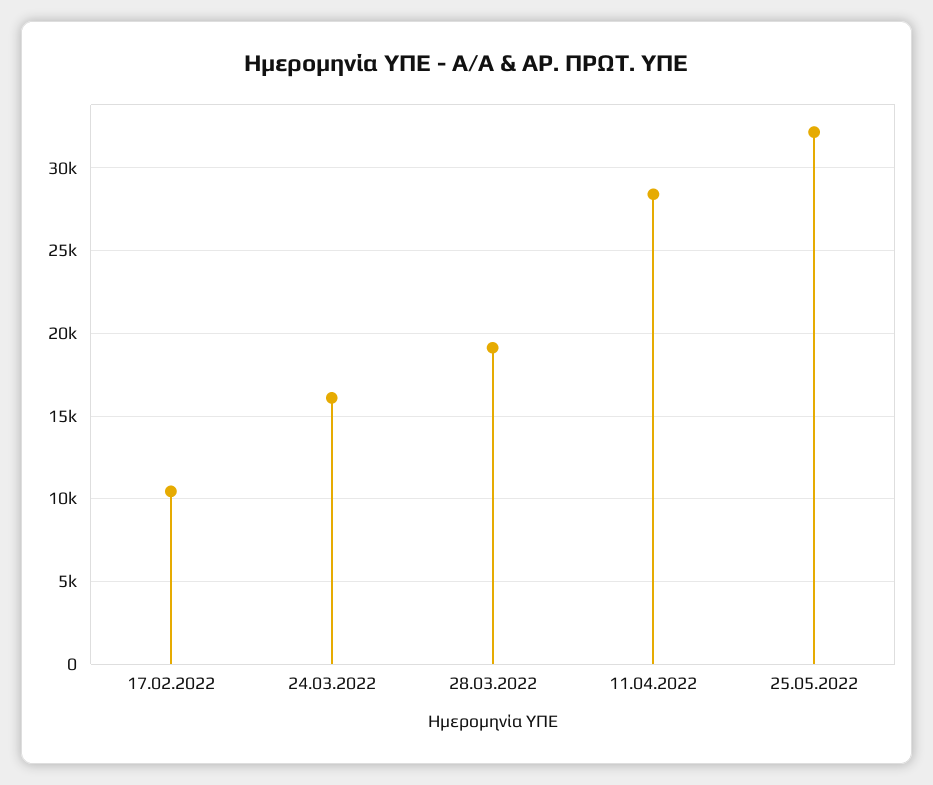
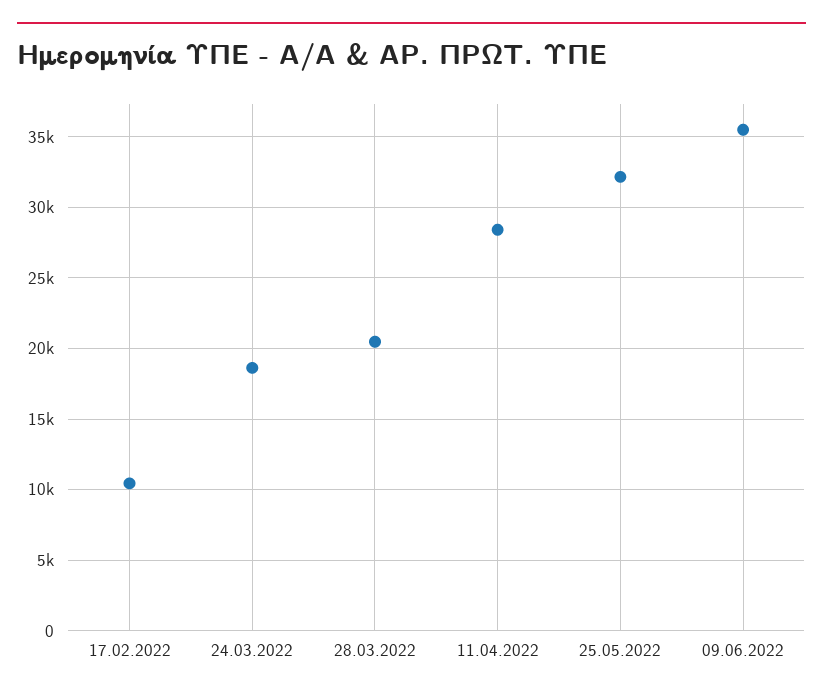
24.03.2022: 16000 -> 18500
28.03.2022: 19000 -> 20500
09.06.2022: none -> 35500

